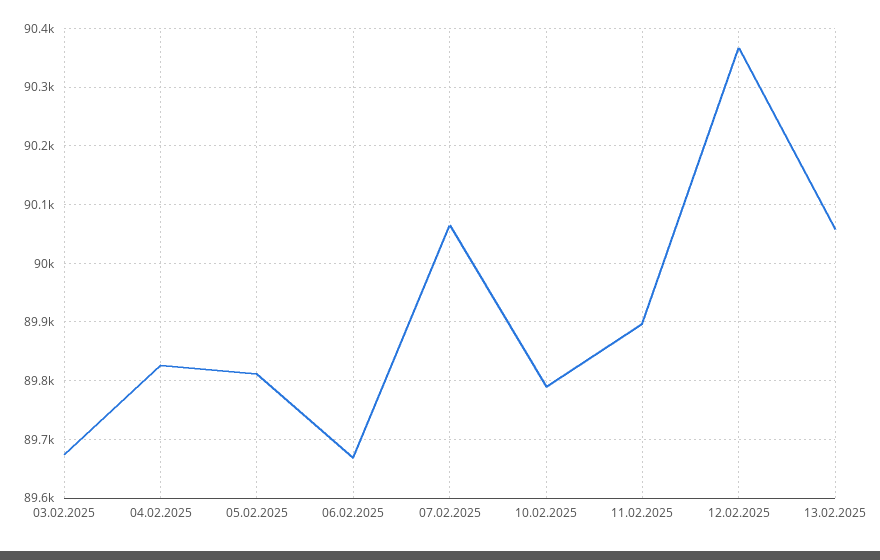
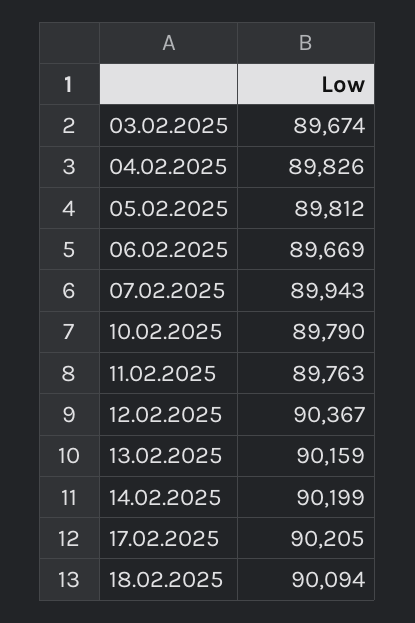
07.02.2025: 90060 -> 89943
11.02.2025: 89900 -> 89763
13.02.2025: 90060 -> 90159
14.02.2025: none -> 90199
17.02.2025: none -> 90205
18.02.2025: none -> 90094

